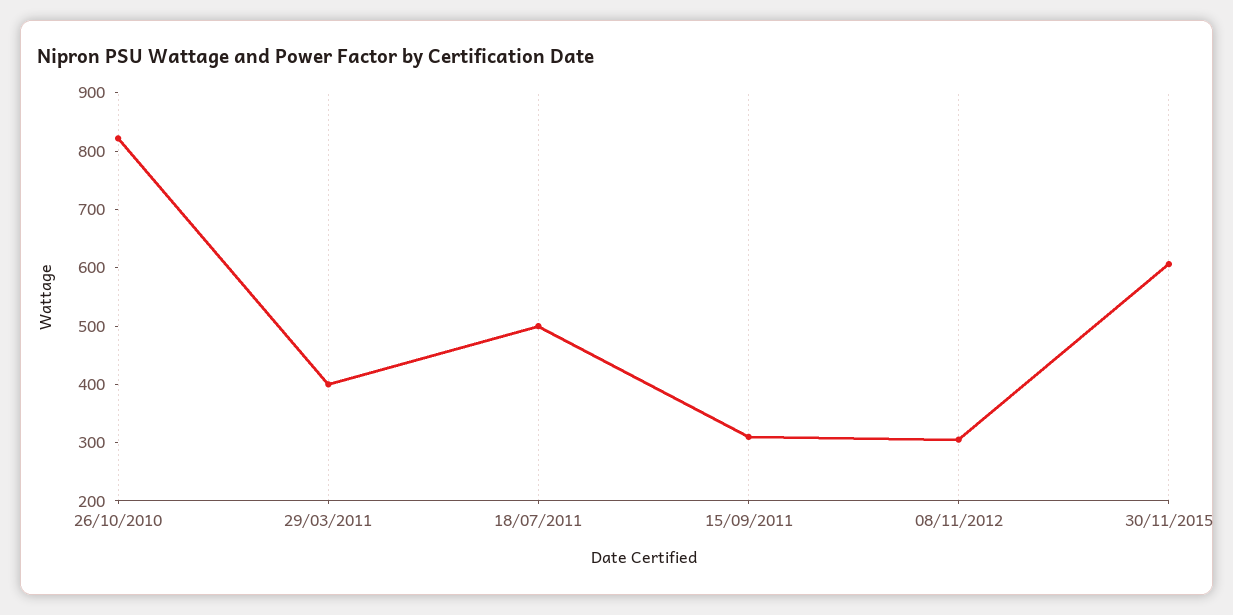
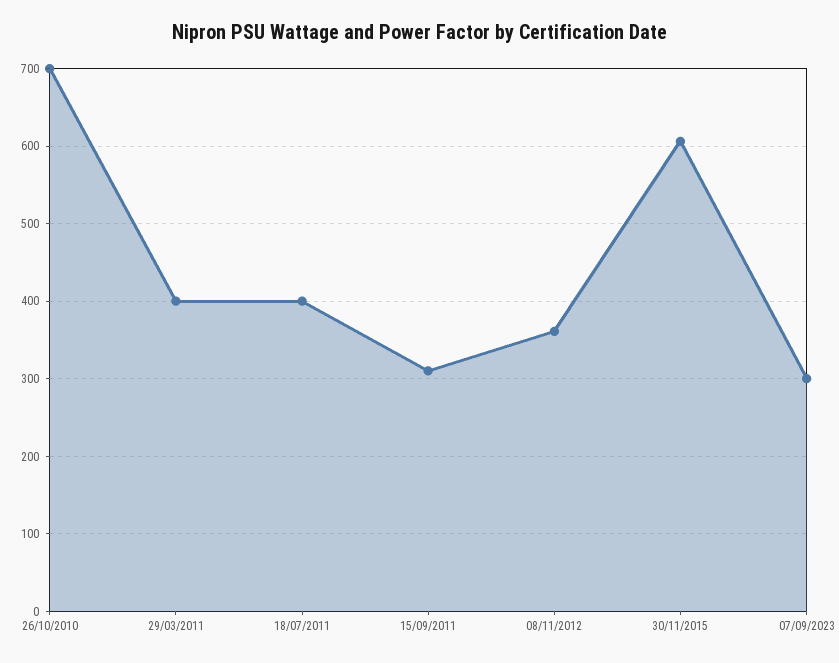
26/10/2010: 820 -> 700
18/07/2011: 500 -> 400
08/11/2012: 300 -> 360
07/09/2023: none -> 300

